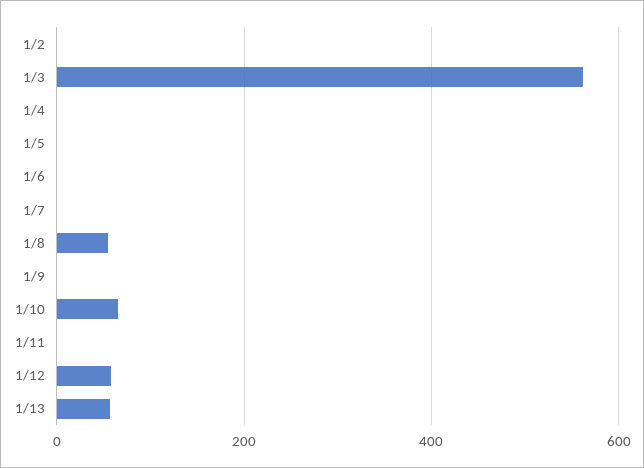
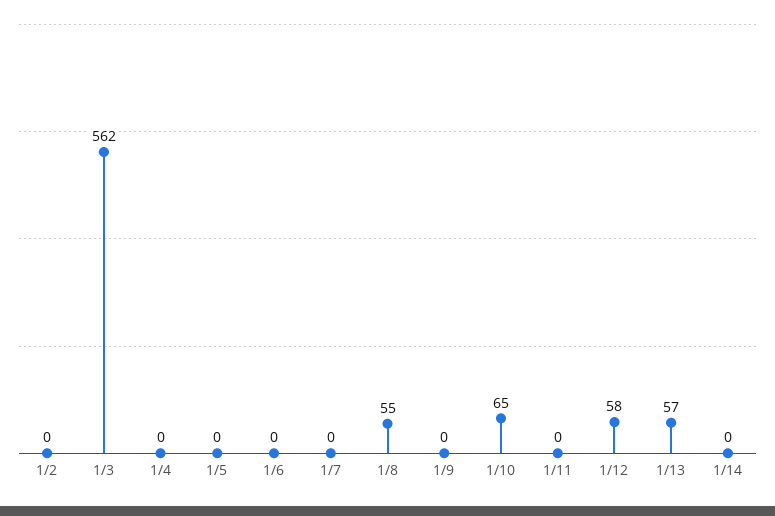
1/14: none -> 0

